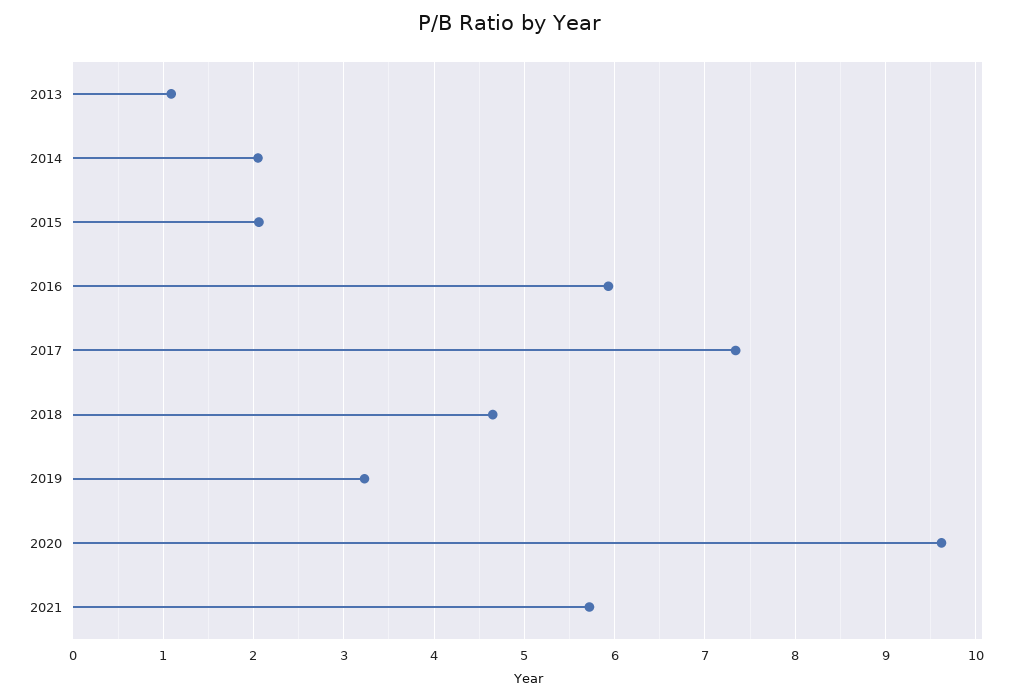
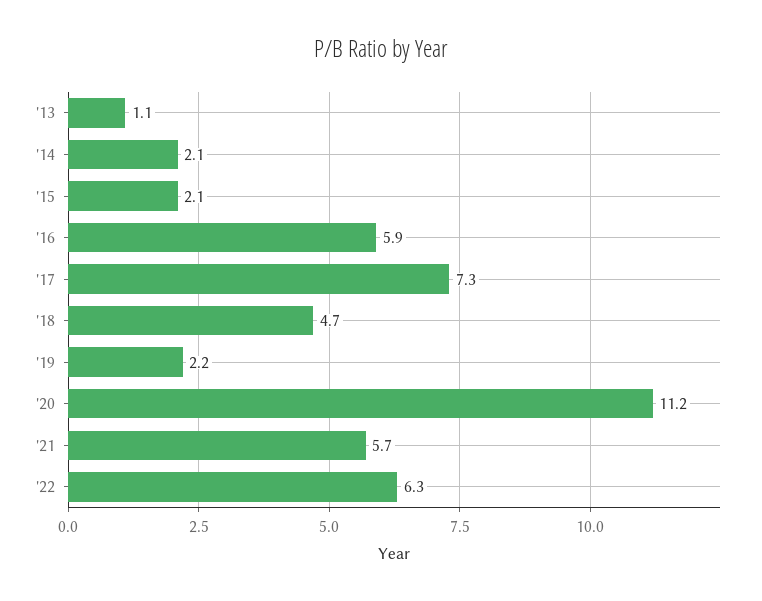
2019: 3.2 -> 2.2
2020: 9.6 -> 11.2
'22: none -> 6.3

